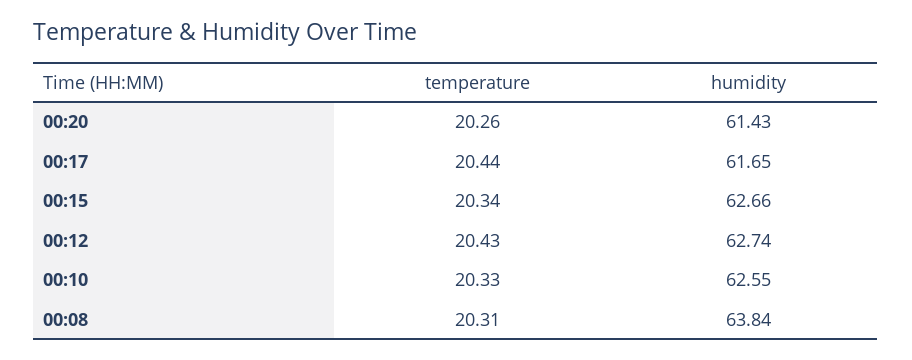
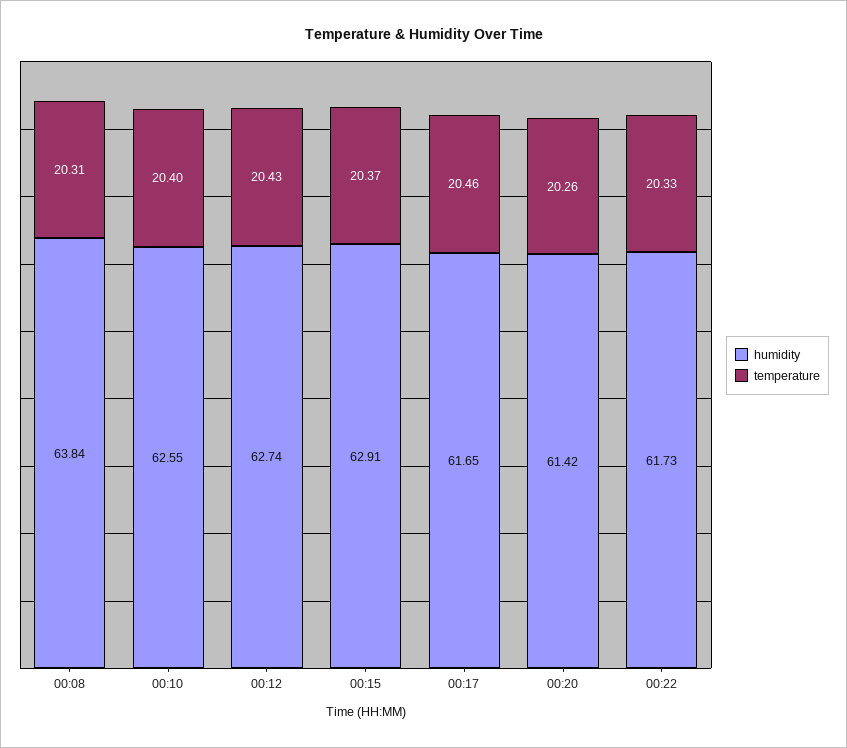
humidity, 00:20: 61.43 -> 61.42
temperature, 00:17: 20.44 -> 20.46
temperature, 00:15: 20.34 -> 20.37
humidity, 00:15: 62.66 -> 62.91
temperature, 00:10: 20.33 -> 20.4
humidity, 00:22: none -> 61.73
temperature, 00:22: none -> 20.33

